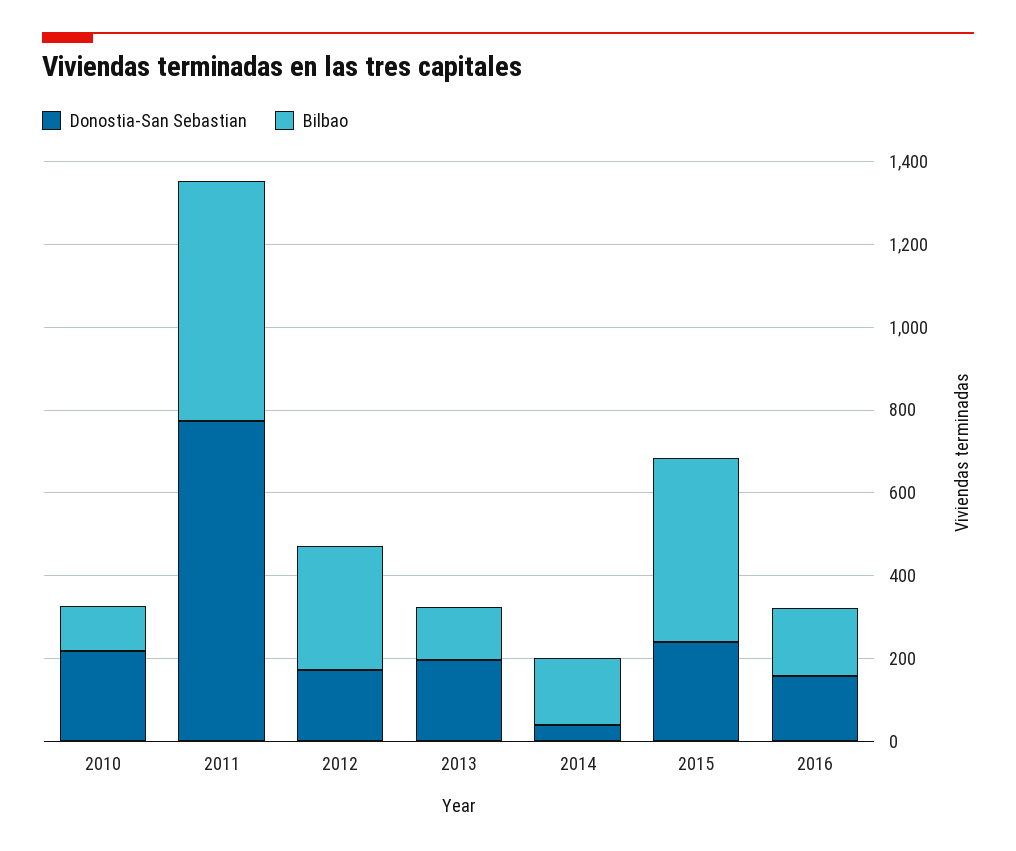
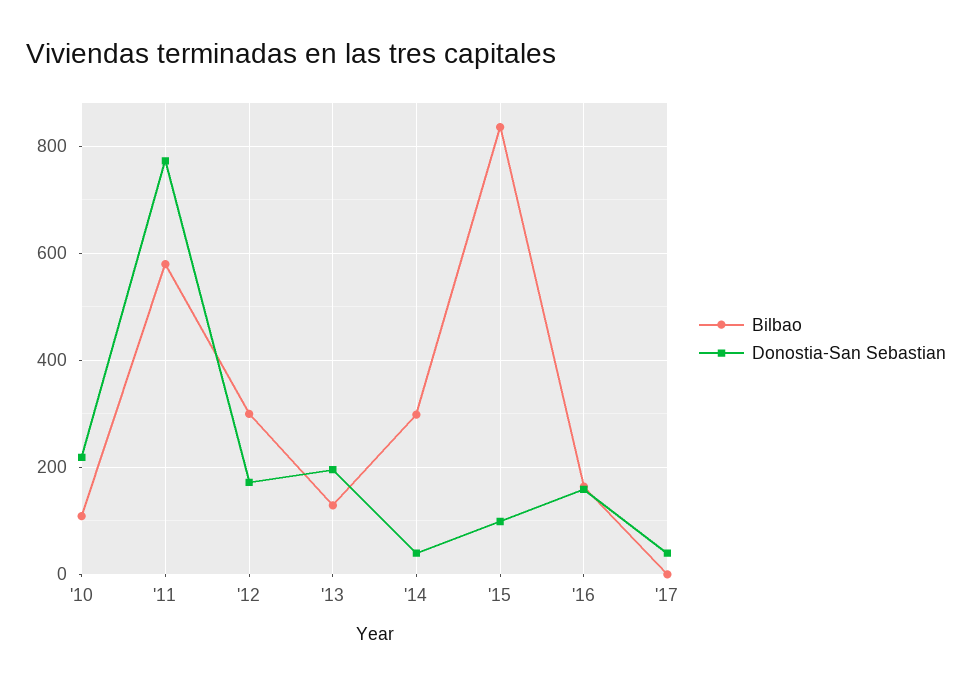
Bilbao, 2014: 150 -> 300
Donostia-San Sebastian, 2015: 250 -> 100
Bilbao, 2015: 450 -> 840
Bilbao, '17: none -> 0
Donostia-San Sebastian, '17: none -> 40

